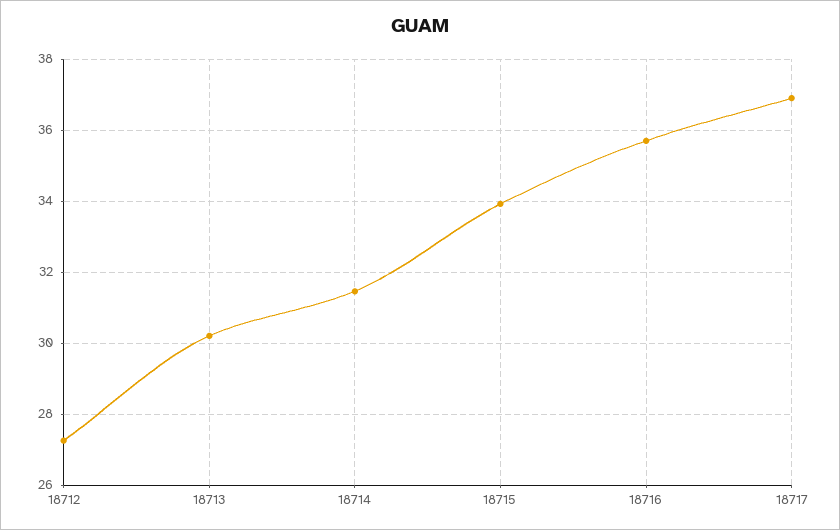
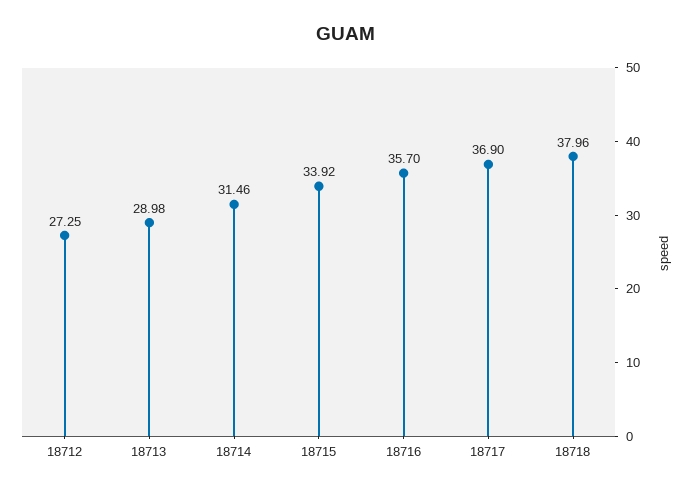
18713: 30.2 -> 28.98
18718: none -> 37.96

